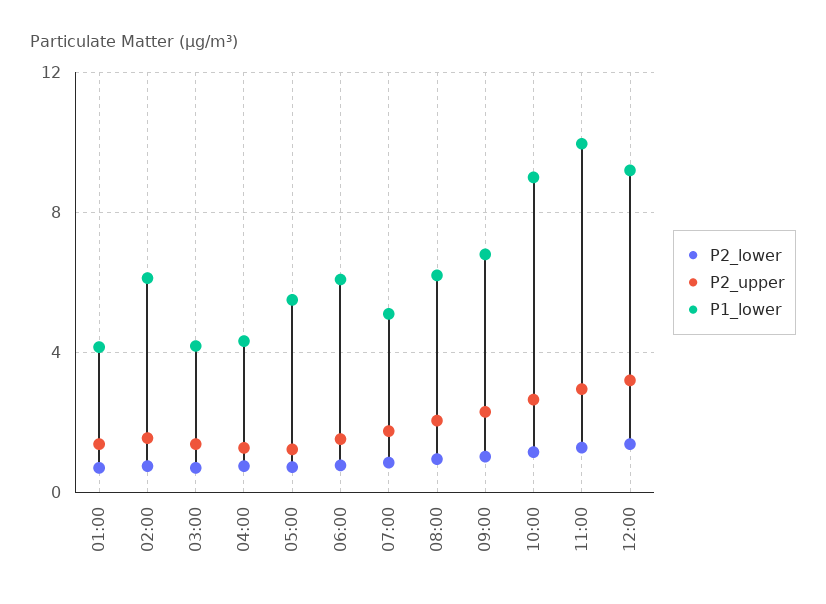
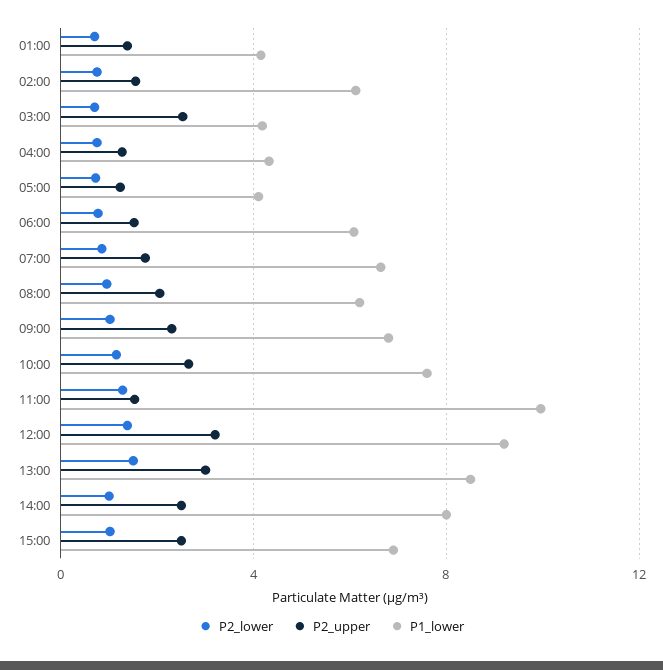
P2_upper, 03:00: 1.5 -> 2.5
P1_lower, 05:00: 5.5 -> 4
P1_lower, 07:00: 5 -> 6.5
P1_lower, 10:00: 9 -> 7.5
P2_upper, 11:00: 3 -> 1.5
P2_lower, 13:00: none -> 1.5
P2_upper, 13:00: none -> 3
P1_lower, 13:00: none -> 8.5
P2_lower, 14:00: none -> 1
P2_upper, 14:00: none -> 2.5
P1_lower, 14:00: none -> 8
P2_lower, 15:00: none -> 1
P2_upper, 15:00: none -> 2.5
P1_lower, 15:00: none -> 7

